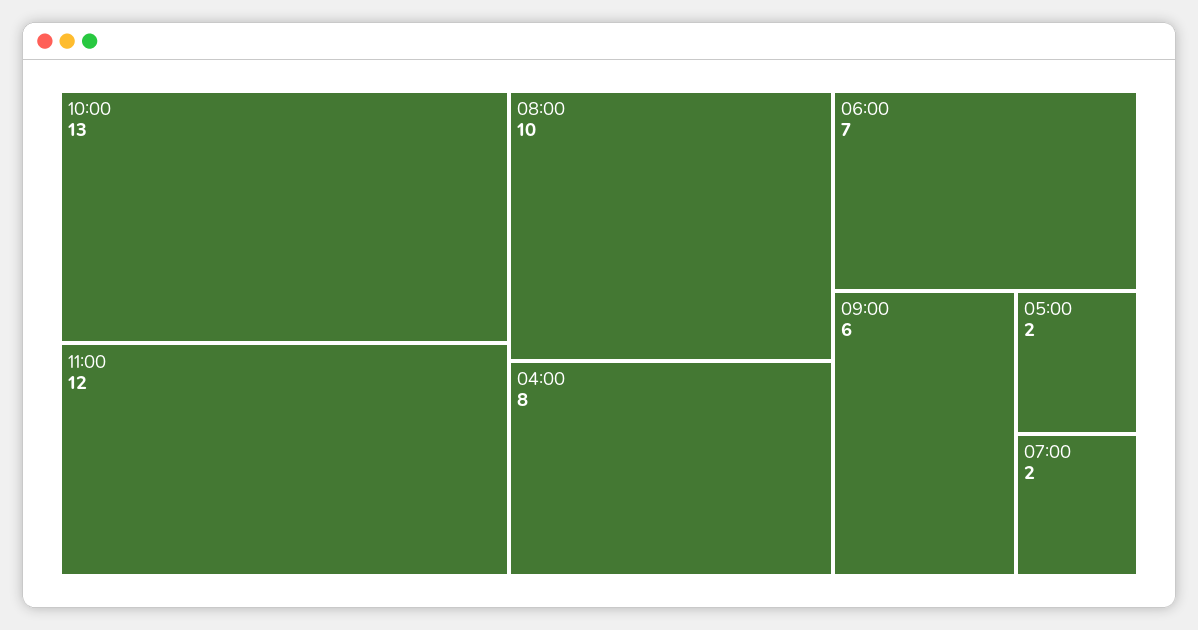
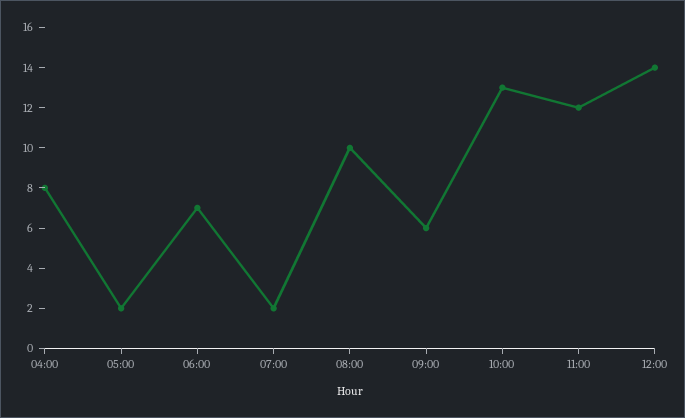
12:00: none -> 14

